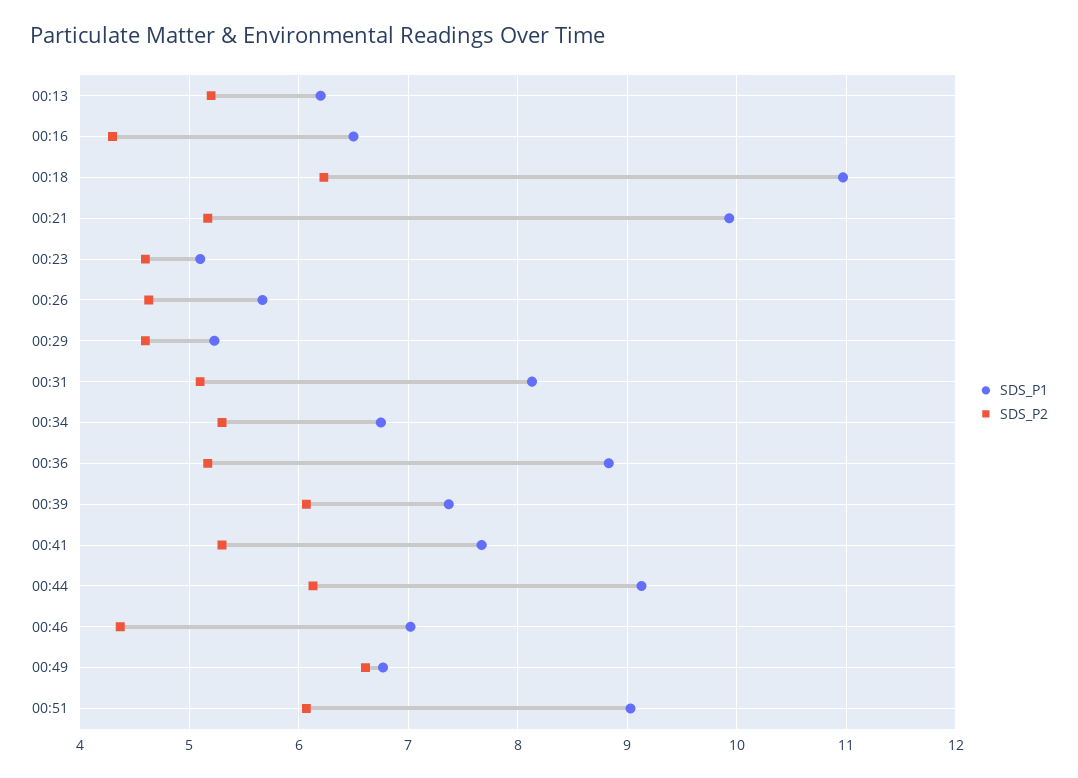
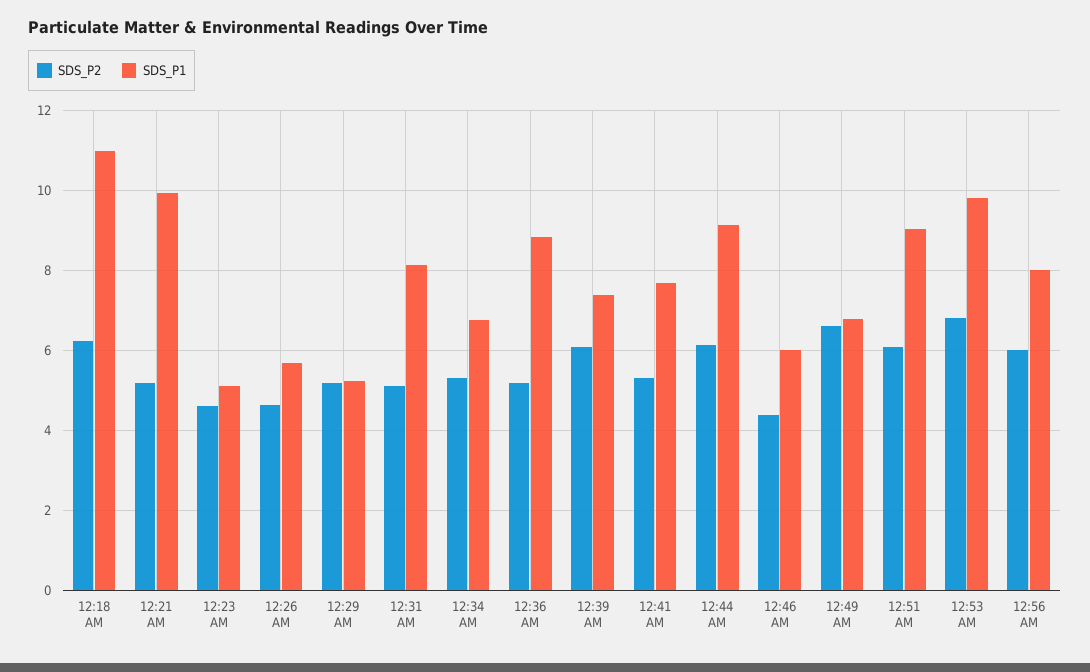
SDS_P1, 00:13: 6.2 -> none
SDS_P2, 00:13: 5.2 -> none
SDS_P1, 00:16: 6.5 -> none
SDS_P2, 00:16: 4.3 -> none
SDS_P2, 00:29: 4.6 -> 5.2
SDS_P1, 00:46: 7 -> 6
SDS_P2, 12:53 AM: none -> 6.8
SDS_P1, 12:53 AM: none -> 9.8
SDS_P2, 12:56 AM: none -> 6
SDS_P1, 12:56 AM: none -> 8

